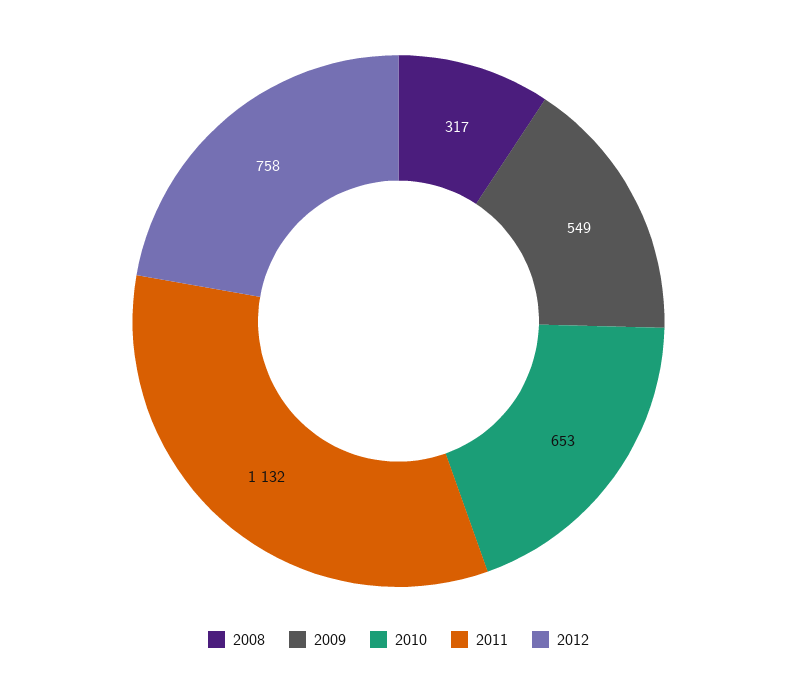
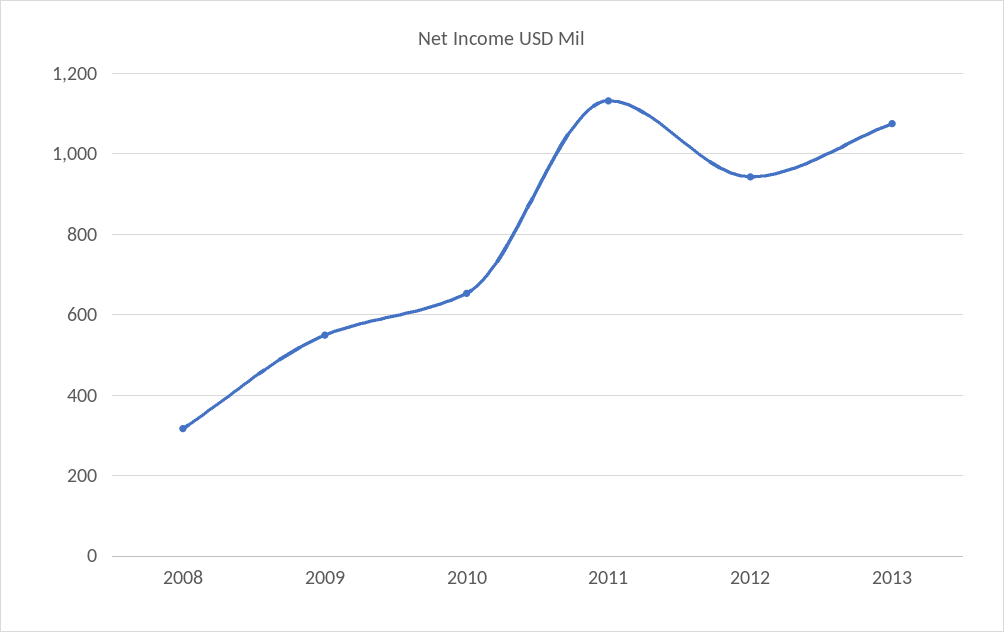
2012: 758 -> 940
2013: none -> 1080

